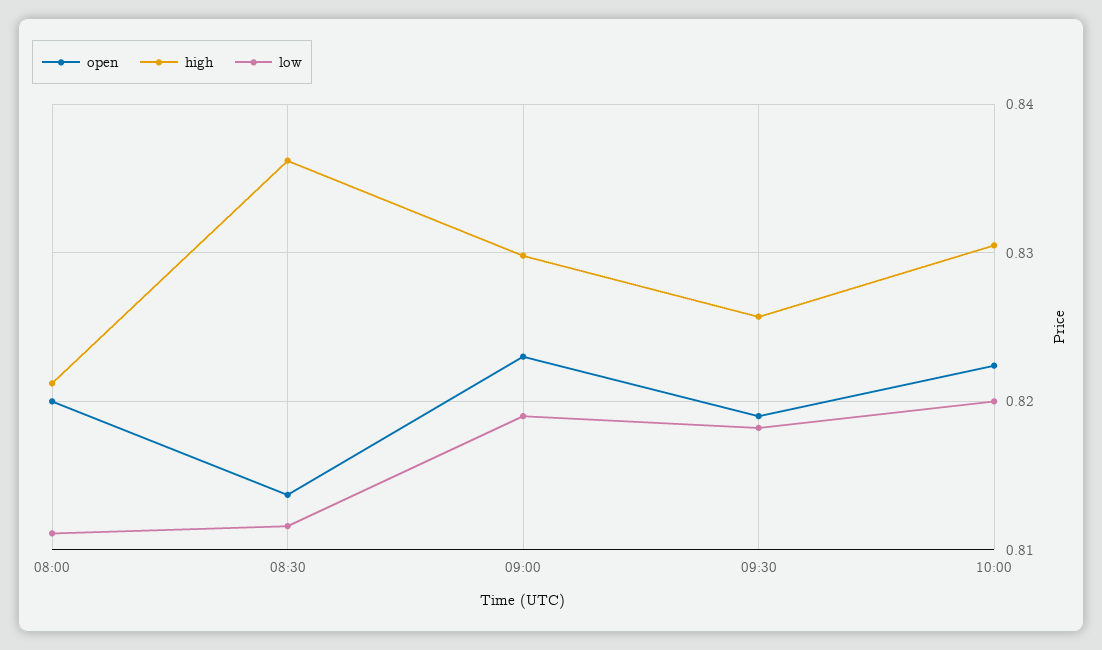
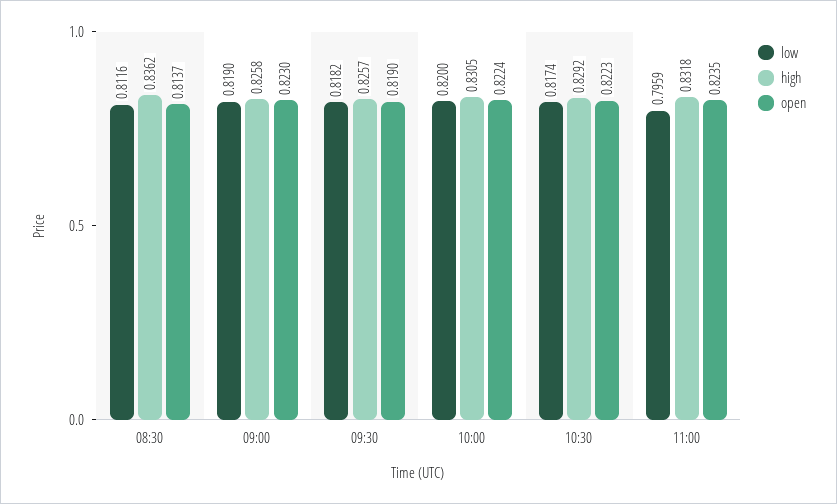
open, 08:00: 0.82 -> none
high, 08:00: 0.821 -> none
low, 08:00: 0.811 -> none
high, 09:00: 0.83 -> 0.8258
low, 10:30: none -> 0.8174
high, 10:30: none -> 0.8292
open, 10:30: none -> 0.8223
low, 11:00: none -> 0.7959
high, 11:00: none -> 0.8318
open, 11:00: none -> 0.8235

